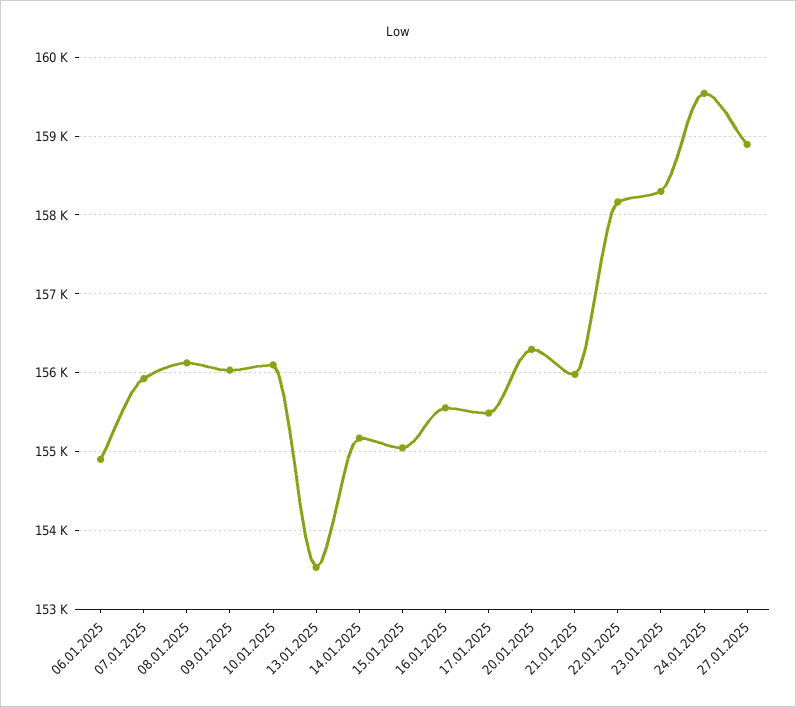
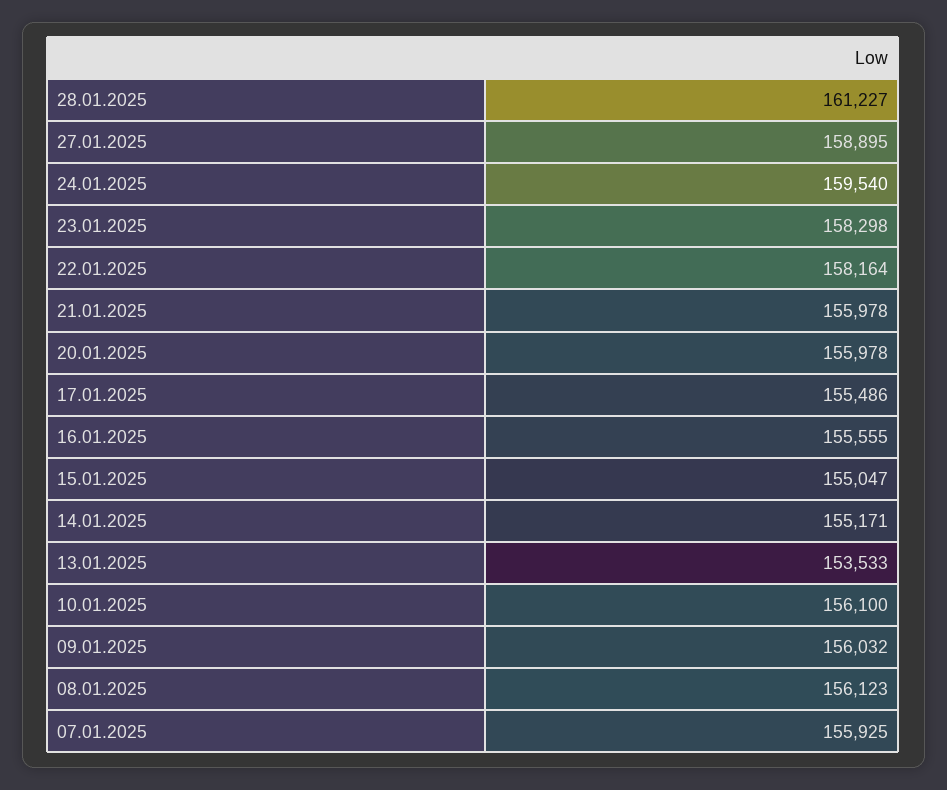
06.01.2025: 154900 -> none
20.01.2025: 156300 -> 155978
28.01.2025: none -> 161227

